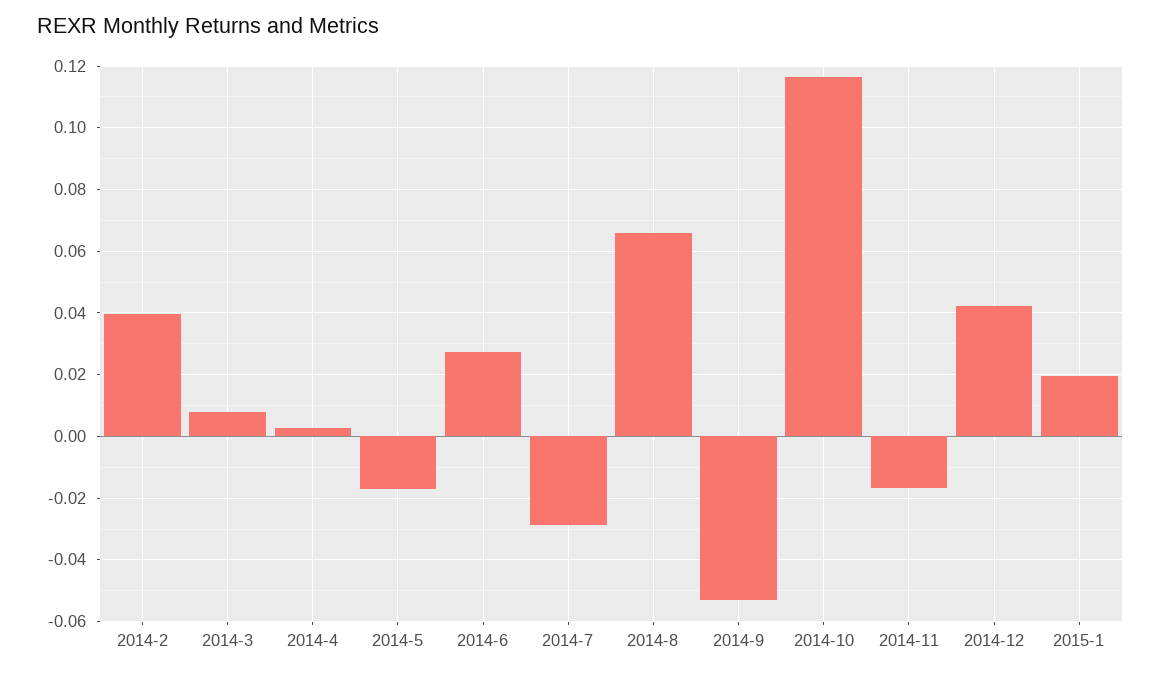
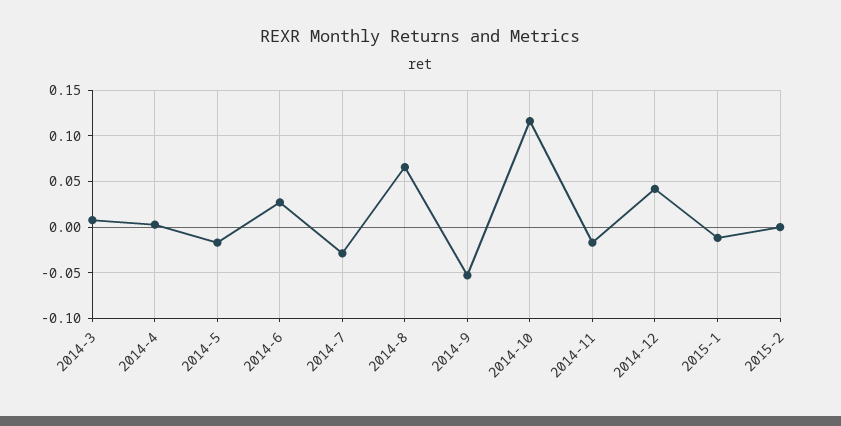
2014-2: 0.04 -> none
2015-1: 0.02 -> -0.01
2015-2: none -> 0

